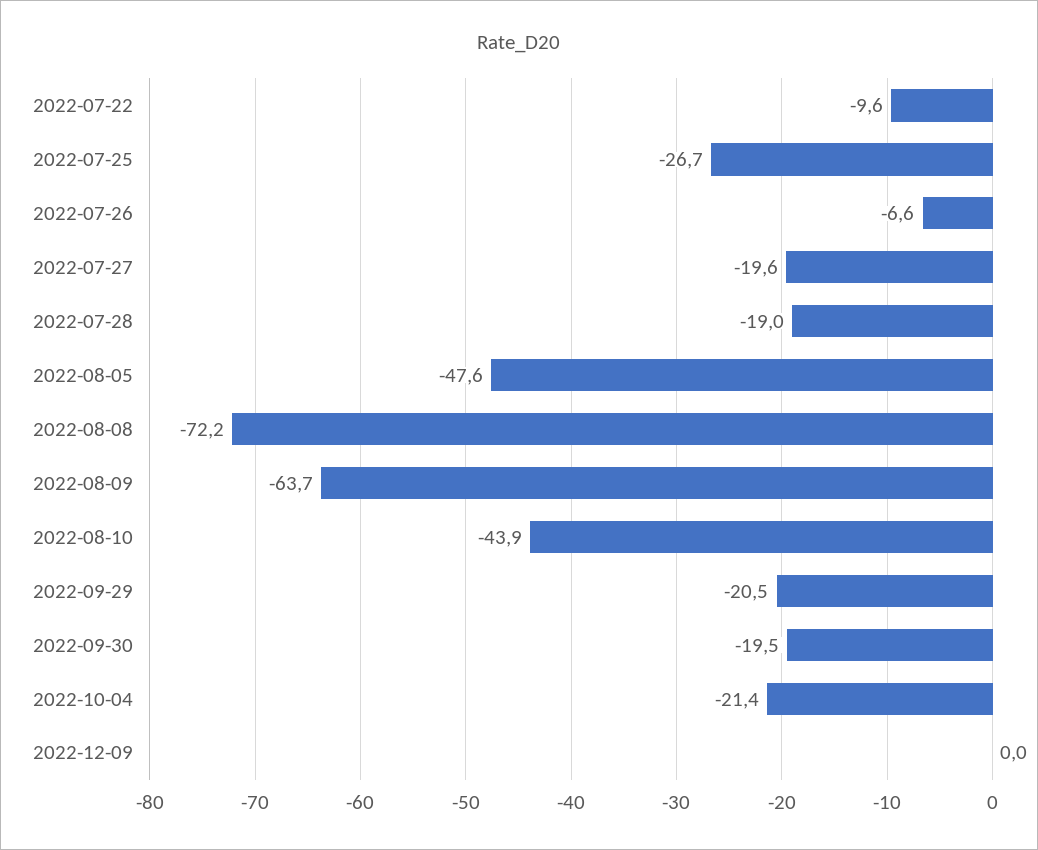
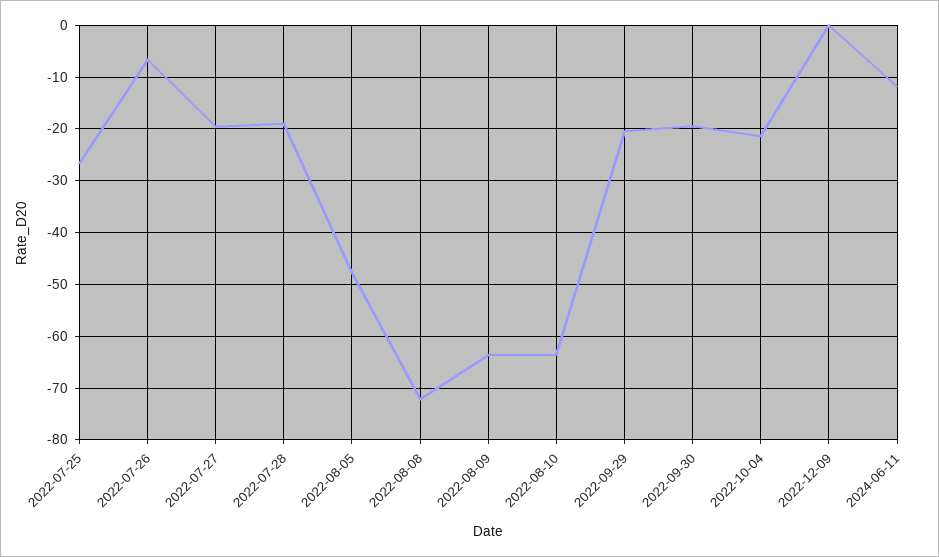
2022-07-22: -9.6 -> none
2022-08-10: -43.9 -> -64
2024-06-11: none -> -12

